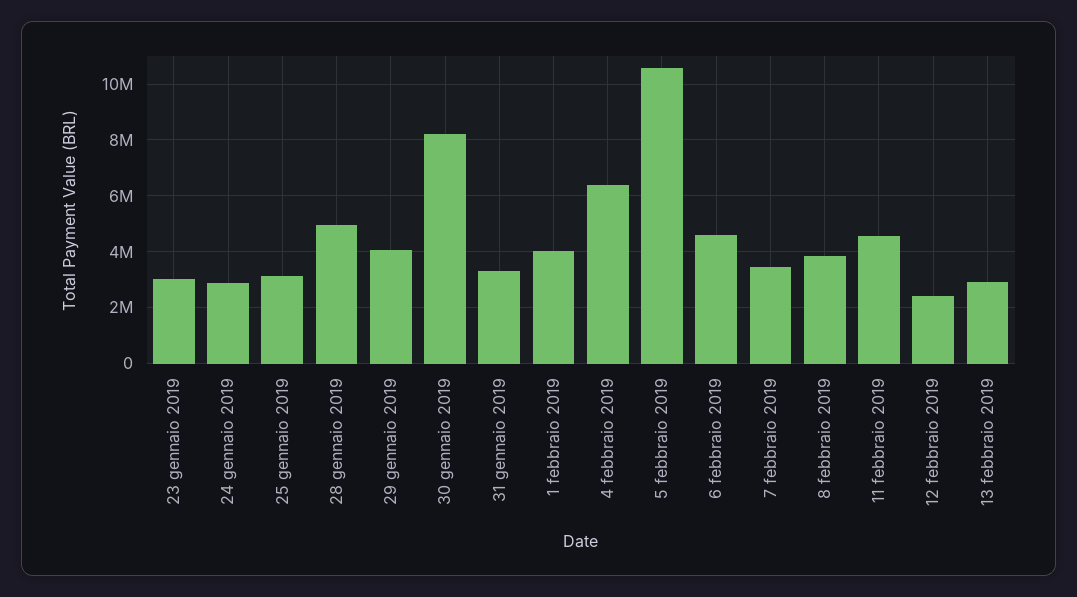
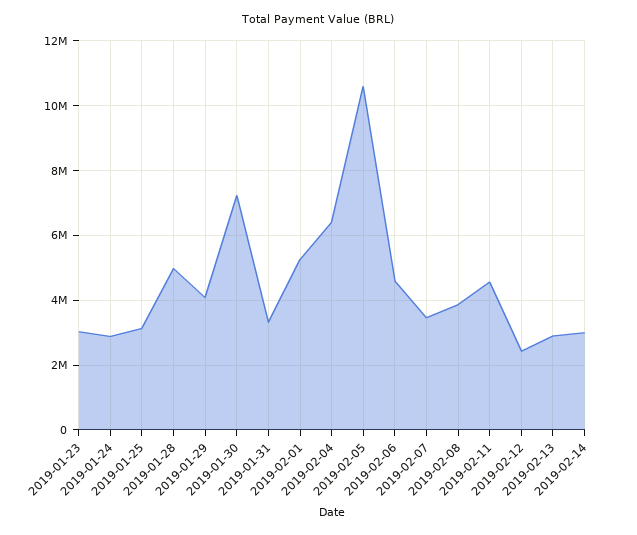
30 gennaio 2019: 8250000 -> 7200000
1 febbraio 2019: 4000000 -> 5200000
2019-02-14: none -> 3000000

